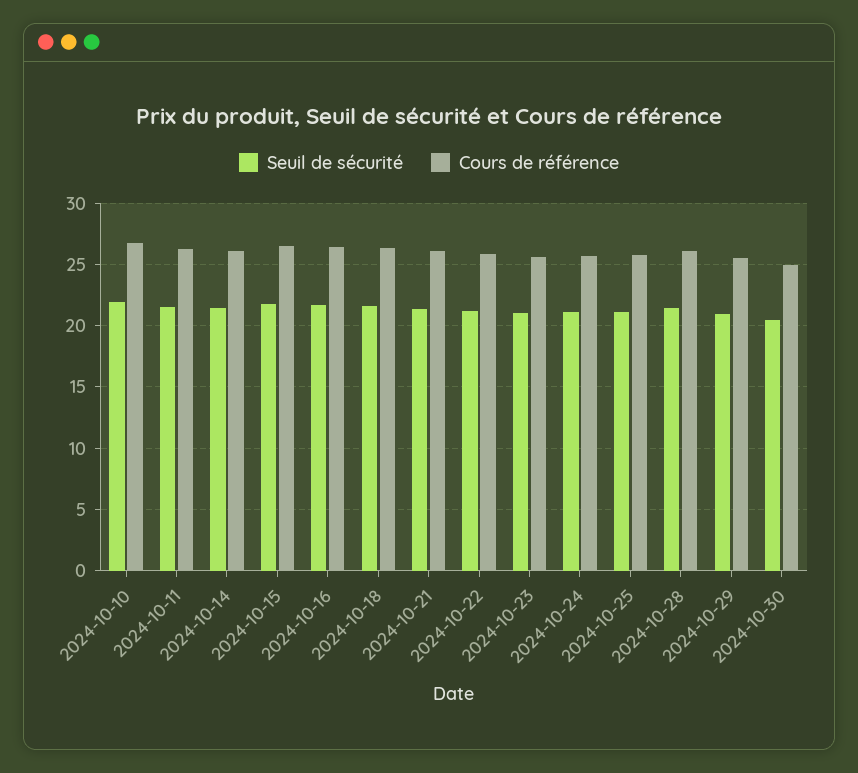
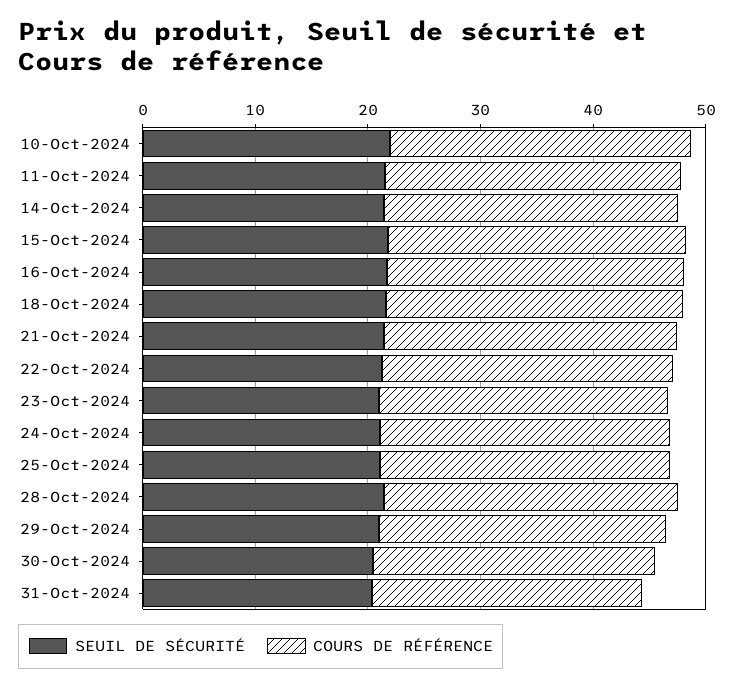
Seuil de sécurité, 31-Oct-2024: none -> 20
Cours de référence, 31-Oct-2024: none -> 24

